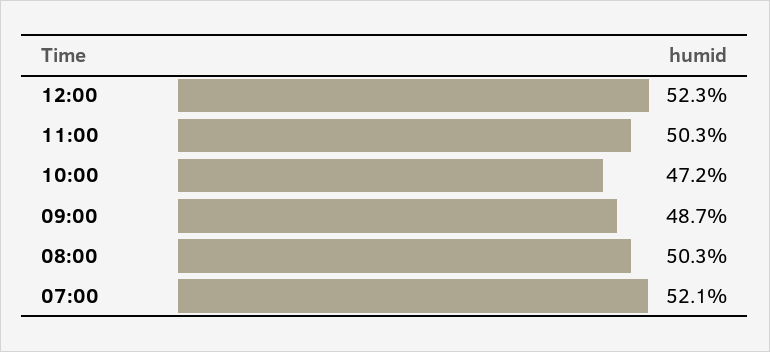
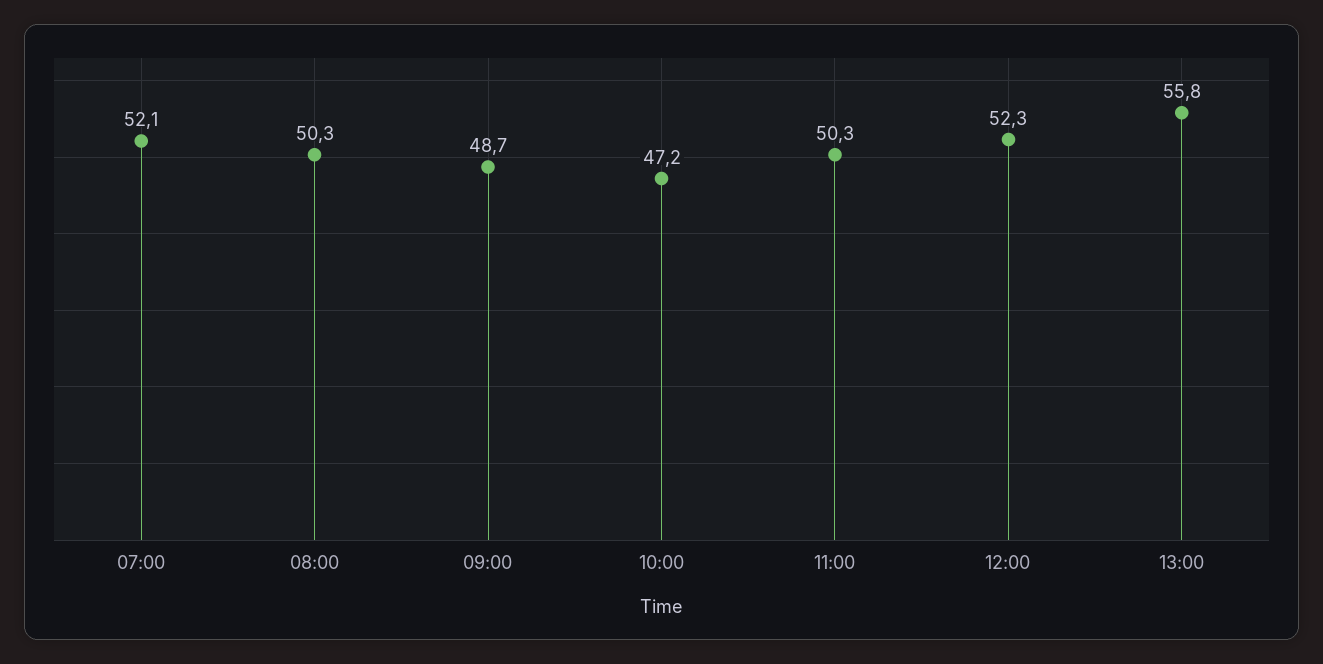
13:00: none -> 55.8

